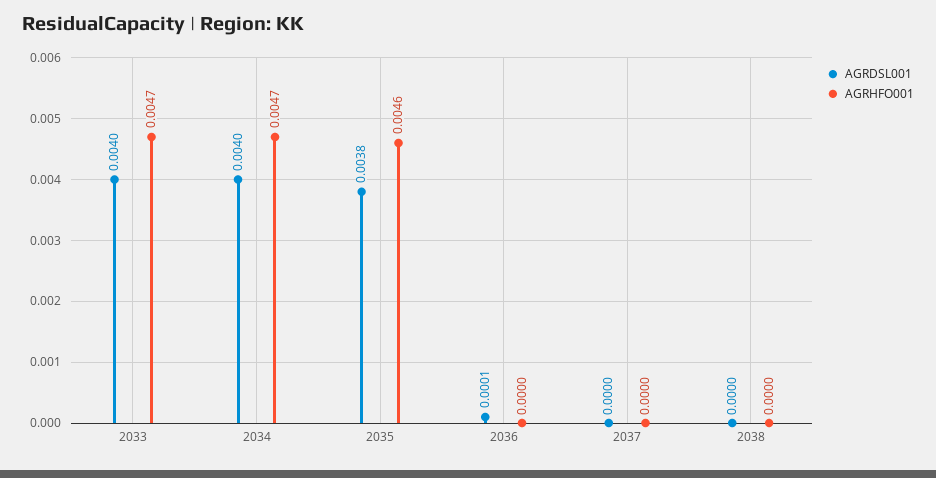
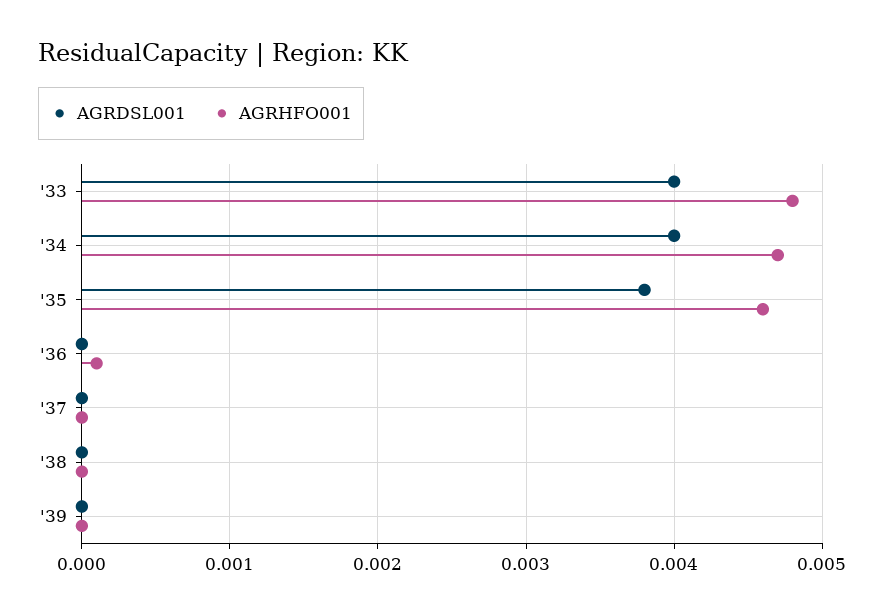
AGRHFO001, 2033: 0.0047 -> 0.0048
AGRDSL001, 2036: 0.0001 -> 0
AGRHFO001, 2036: 0 -> 0.0001
AGRDSL001, '39: none -> 0
AGRHFO001, '39: none -> 0

